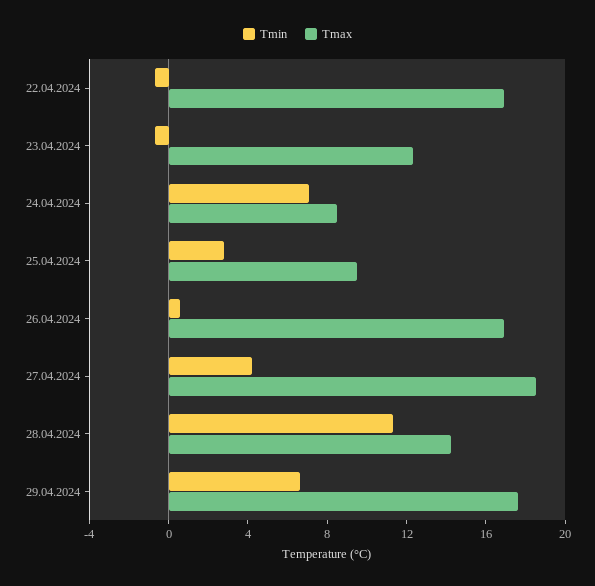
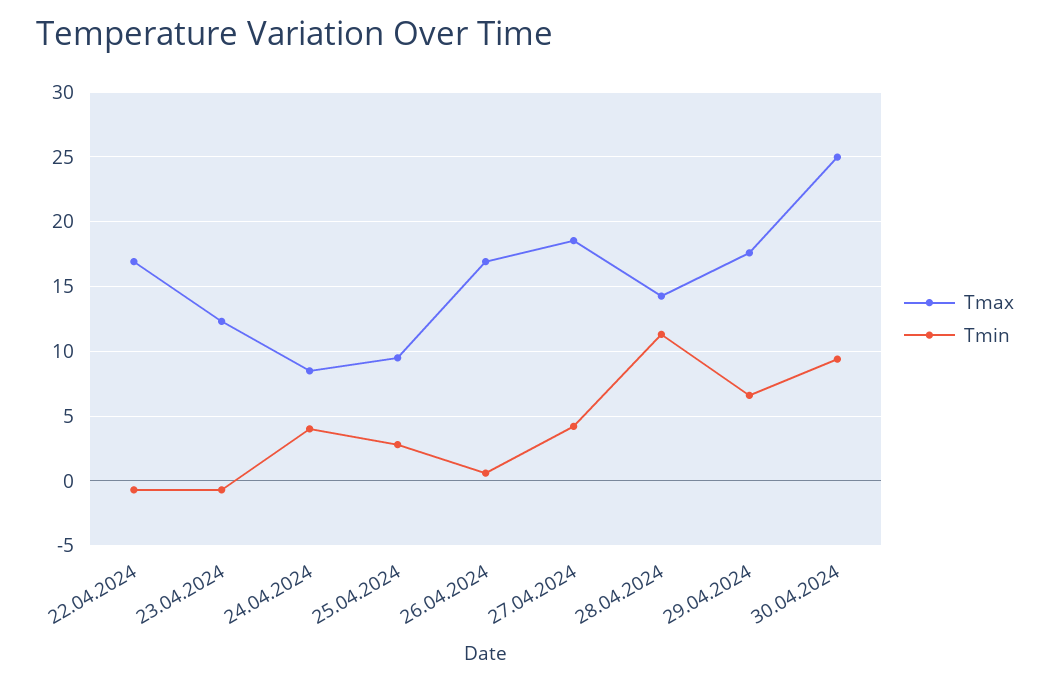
Tmin, 24.04.2024: 7 -> 4
Tmax, 30.04.2024: none -> 25
Tmin, 30.04.2024: none -> 9.5

